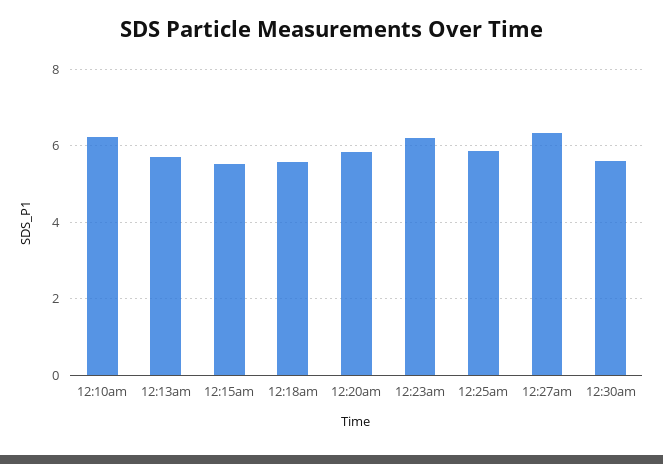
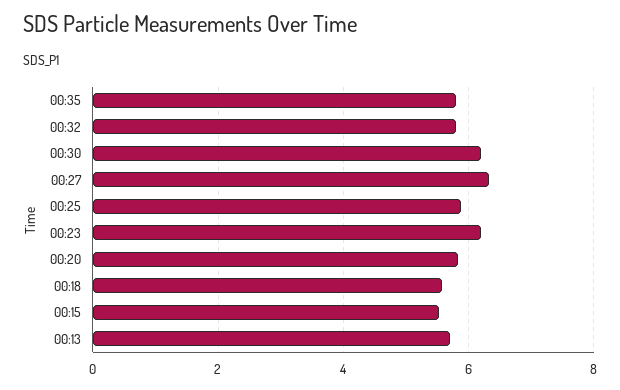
12:10am: 6.2 -> none
12:30am: 5.6 -> 6.2
00:35: none -> 5.8
00:32: none -> 5.8

